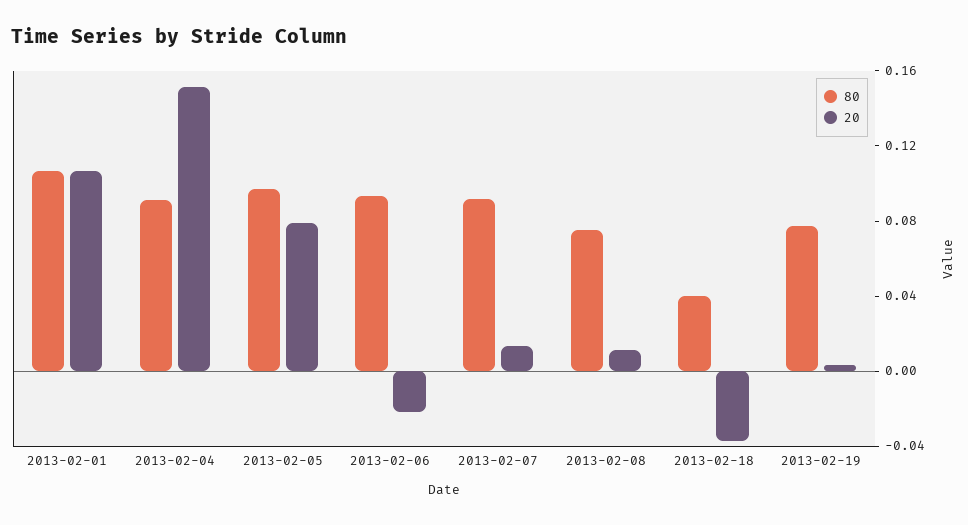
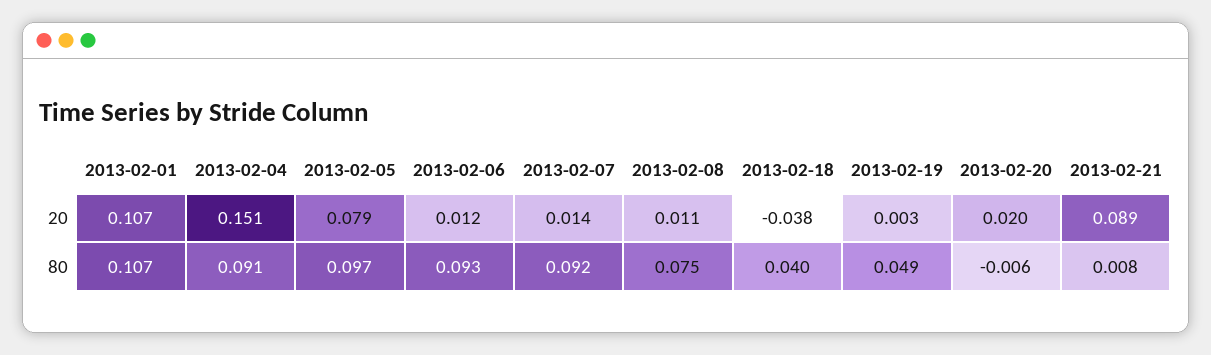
20, 2013-02-06: -0.02 -> 0.012
80, 2013-02-19: 0.08 -> 0.049
20, 2013-02-20: none -> 0.02
20, 2013-02-21: none -> 0.089
80, 2013-02-20: none -> -0.006
80, 2013-02-21: none -> 0.008

